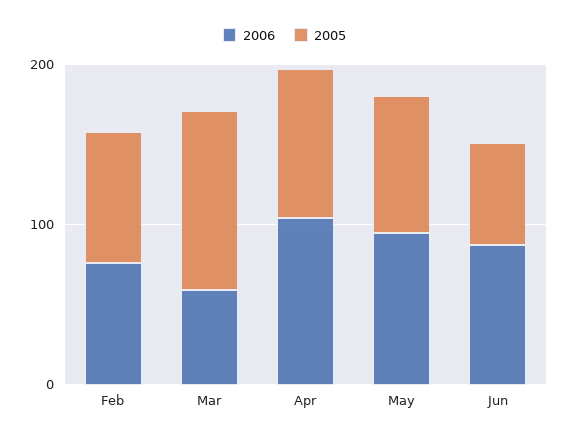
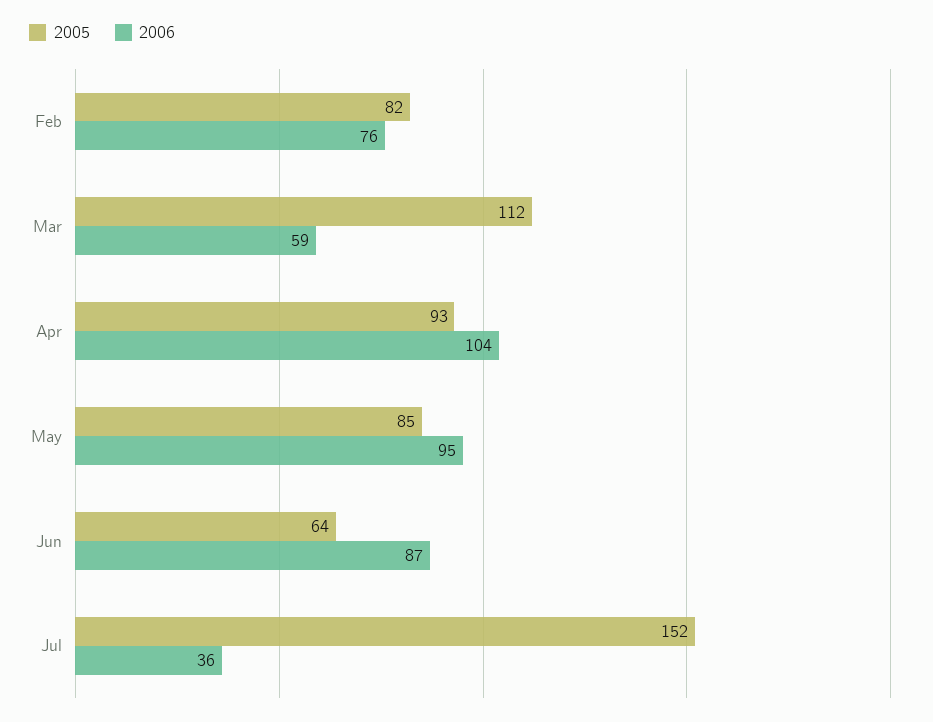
2005, Jul: none -> 152
2006, Jul: none -> 36

